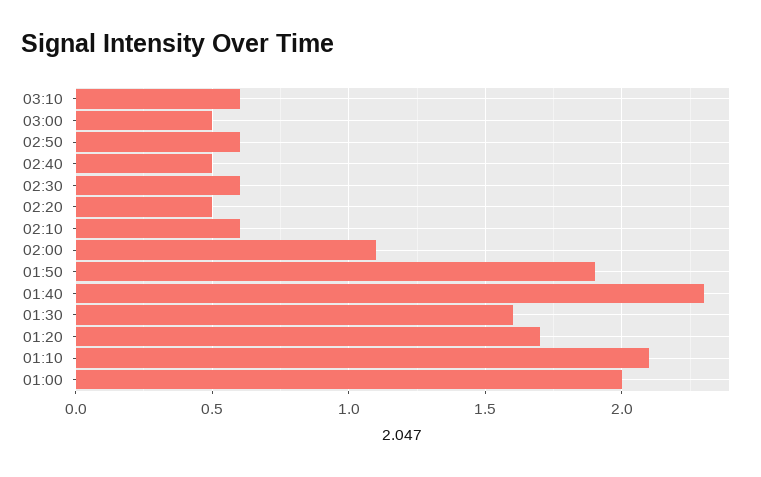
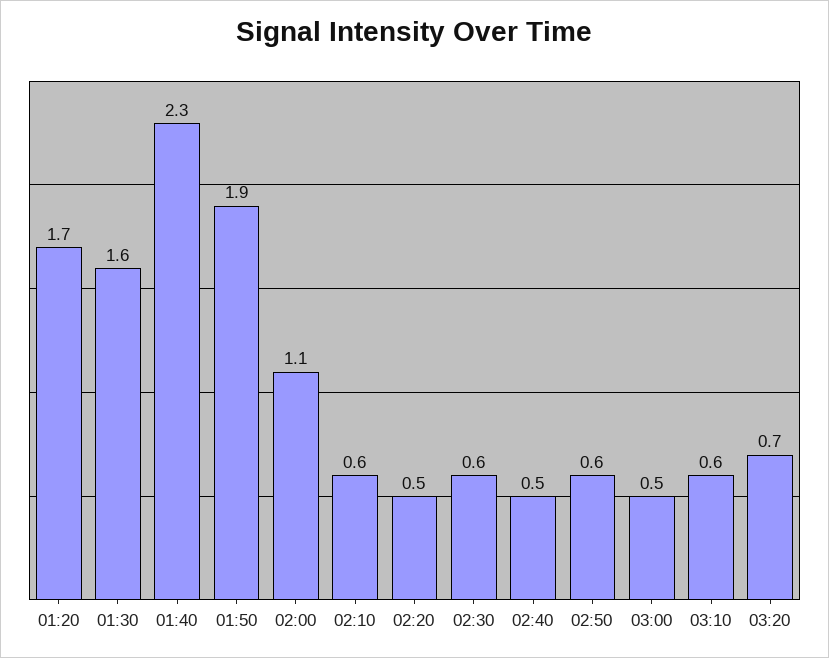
01:10: 2.1 -> none
01:00: 2 -> none
03:20: none -> 0.7

